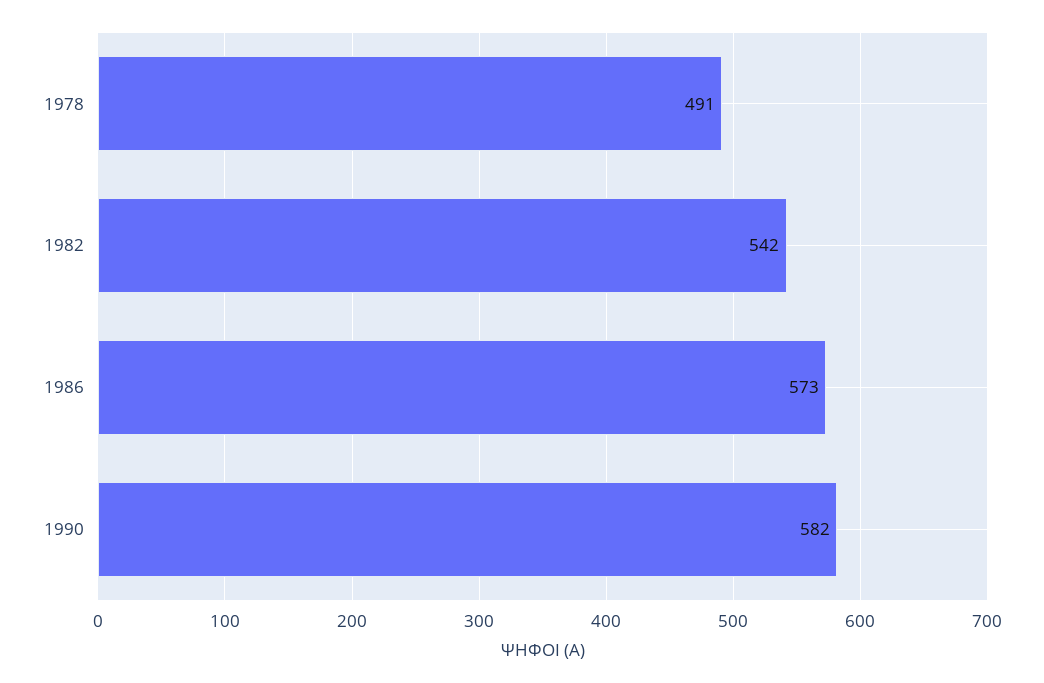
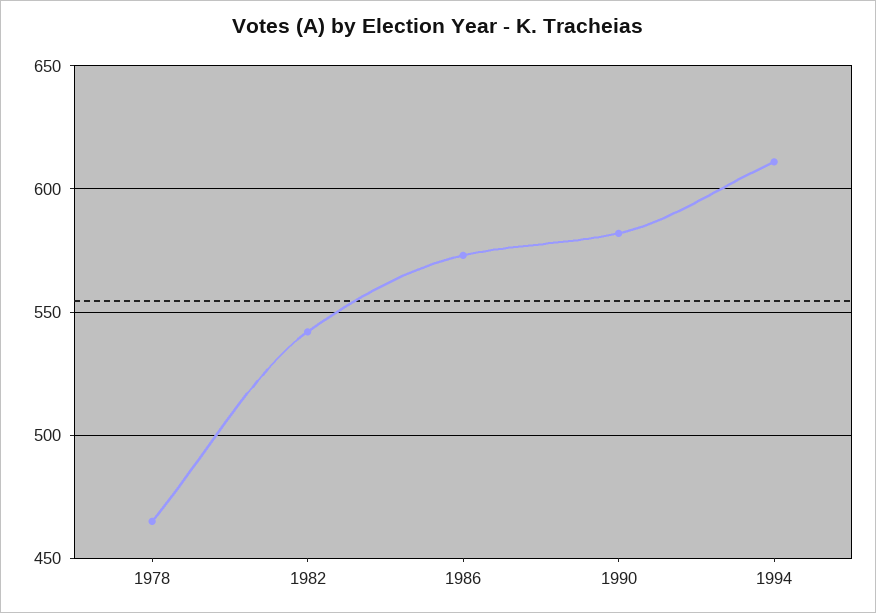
1978: 491 -> 465
1994: none -> 610

